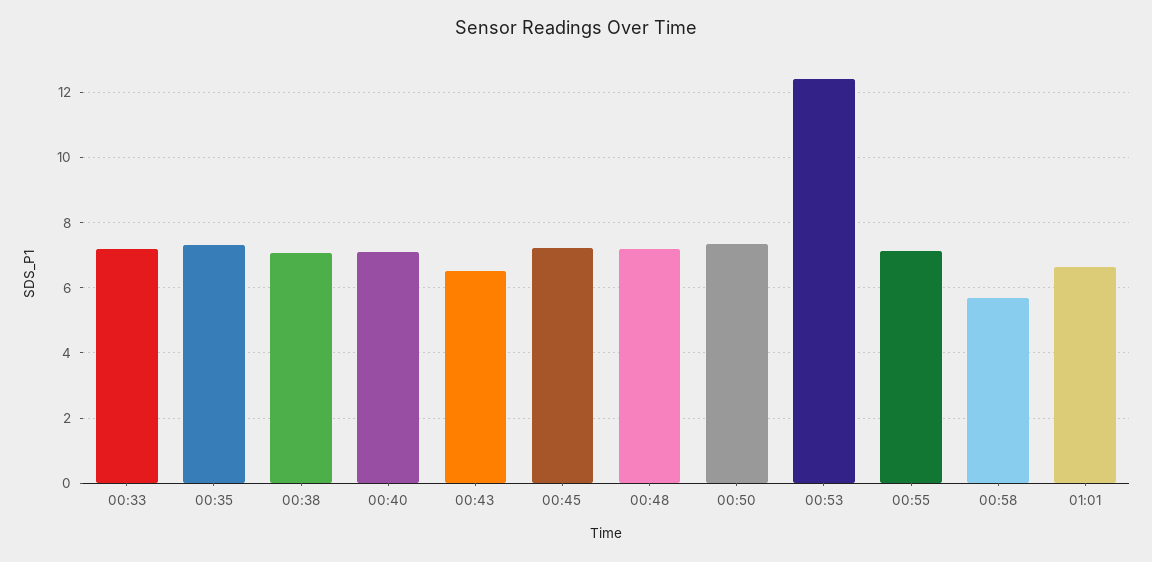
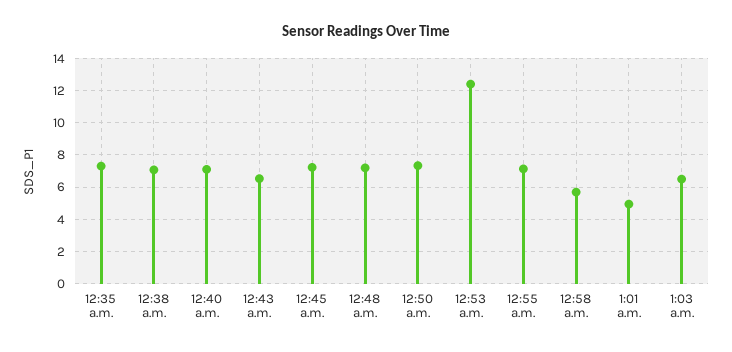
00:33: 7.2 -> none
01:01: 6.6 -> 5
1:03 a.m.: none -> 6.5

